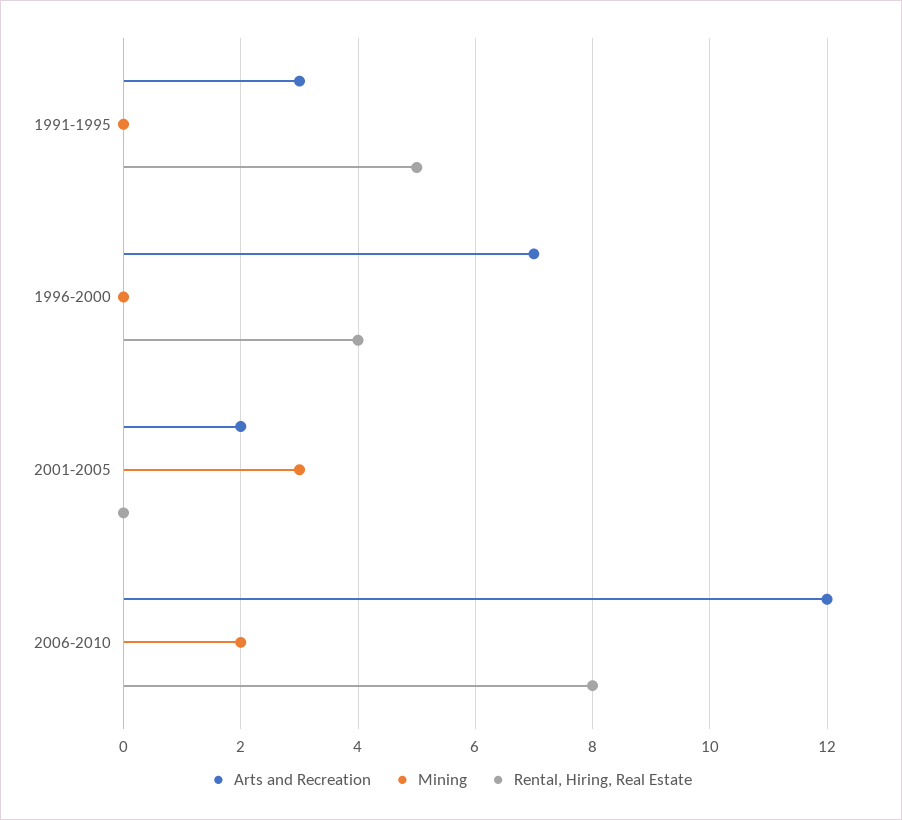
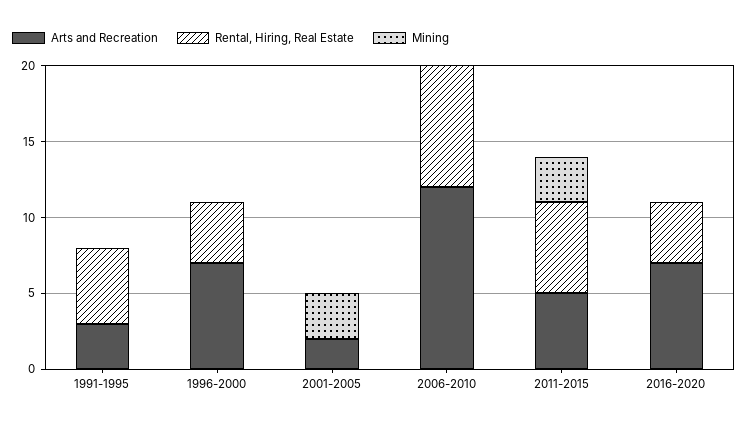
Mining, 2006-2010: 2 -> 0
Arts and Recreation, 2011-2015: none -> 5
Rental, Hiring, Real Estate, 2011-2015: none -> 6
Mining, 2011-2015: none -> 3
Arts and Recreation, 2016-2020: none -> 7
Rental, Hiring, Real Estate, 2016-2020: none -> 4
Mining, 2016-2020: none -> 0

